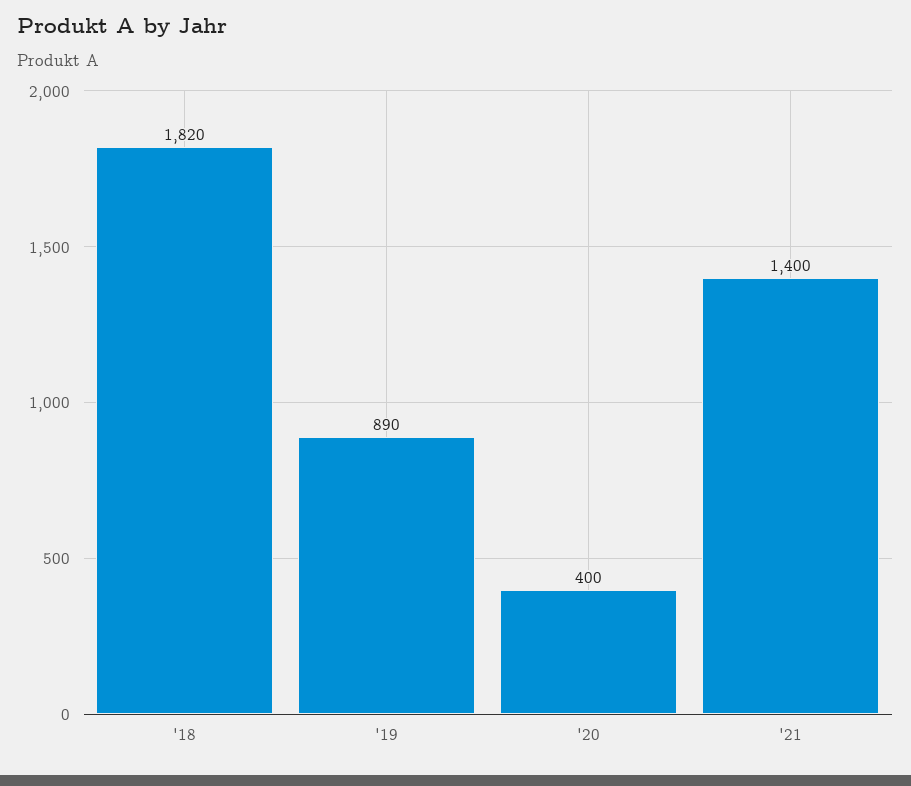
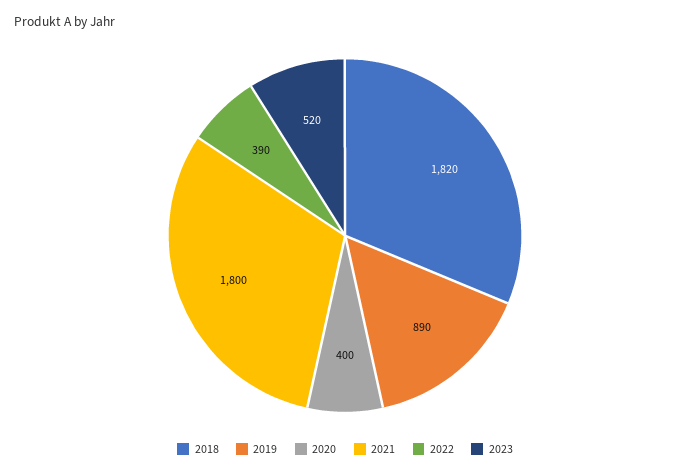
'21: 1400 -> 1800
2022: none -> 390
2023: none -> 520

